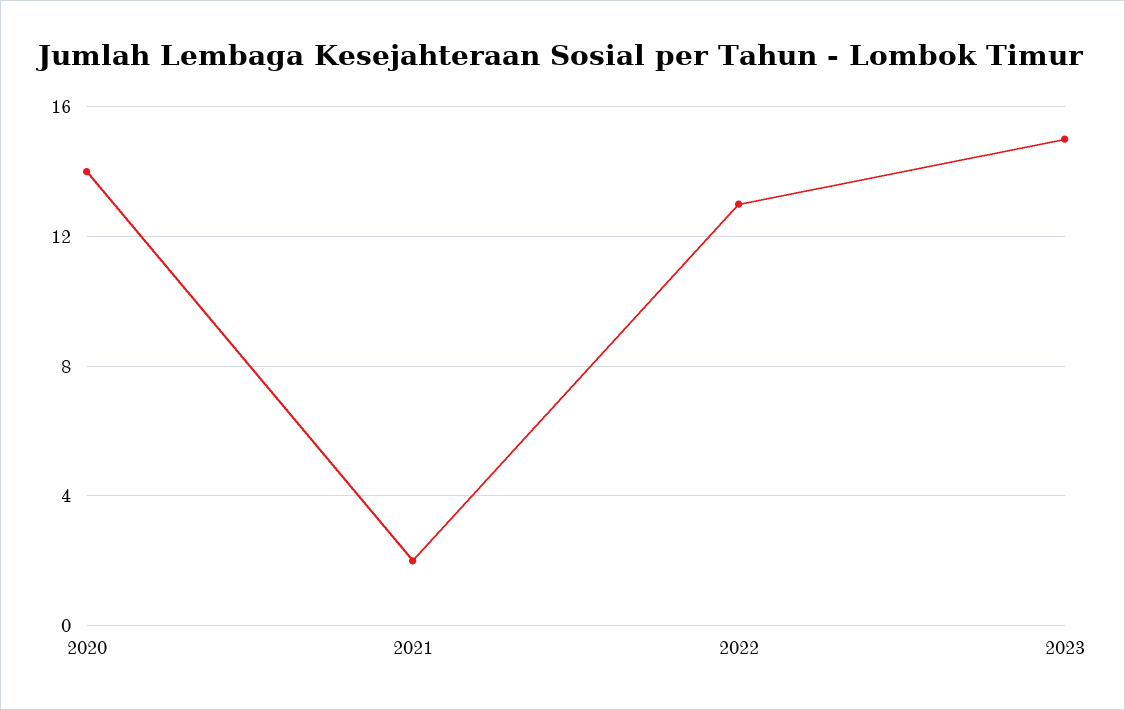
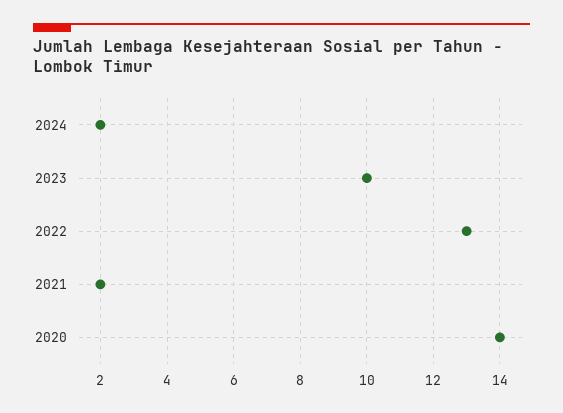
2023: 15 -> 10
2024: none -> 2

